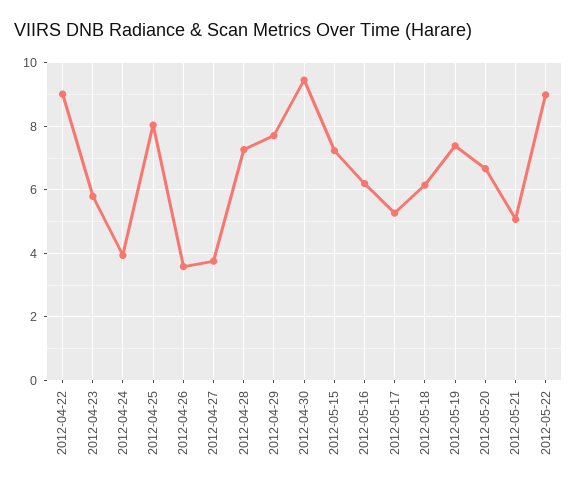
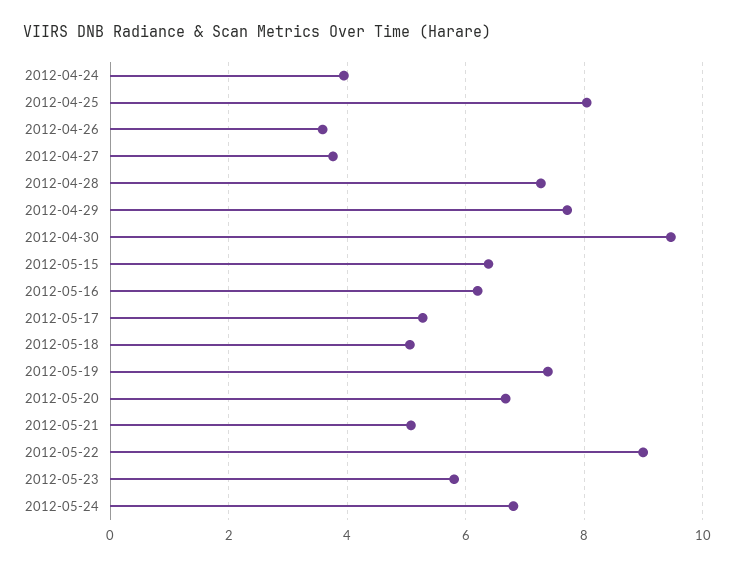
2012-04-22: 9 -> none
2012-04-23: 5.8 -> none
2012-05-15: 7.2 -> 6.4
2012-05-18: 6.2 -> 5
2012-05-23: none -> 5.8
2012-05-24: none -> 6.8

